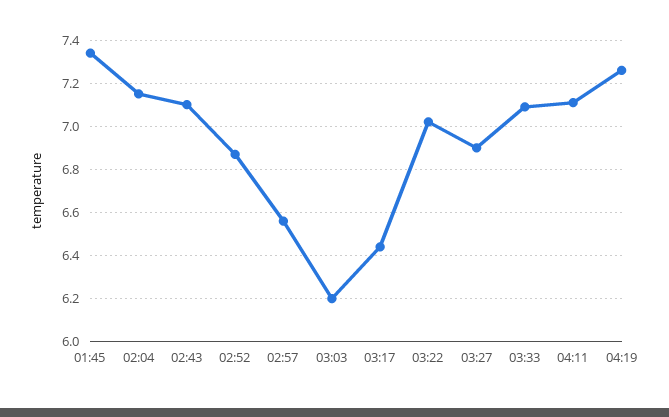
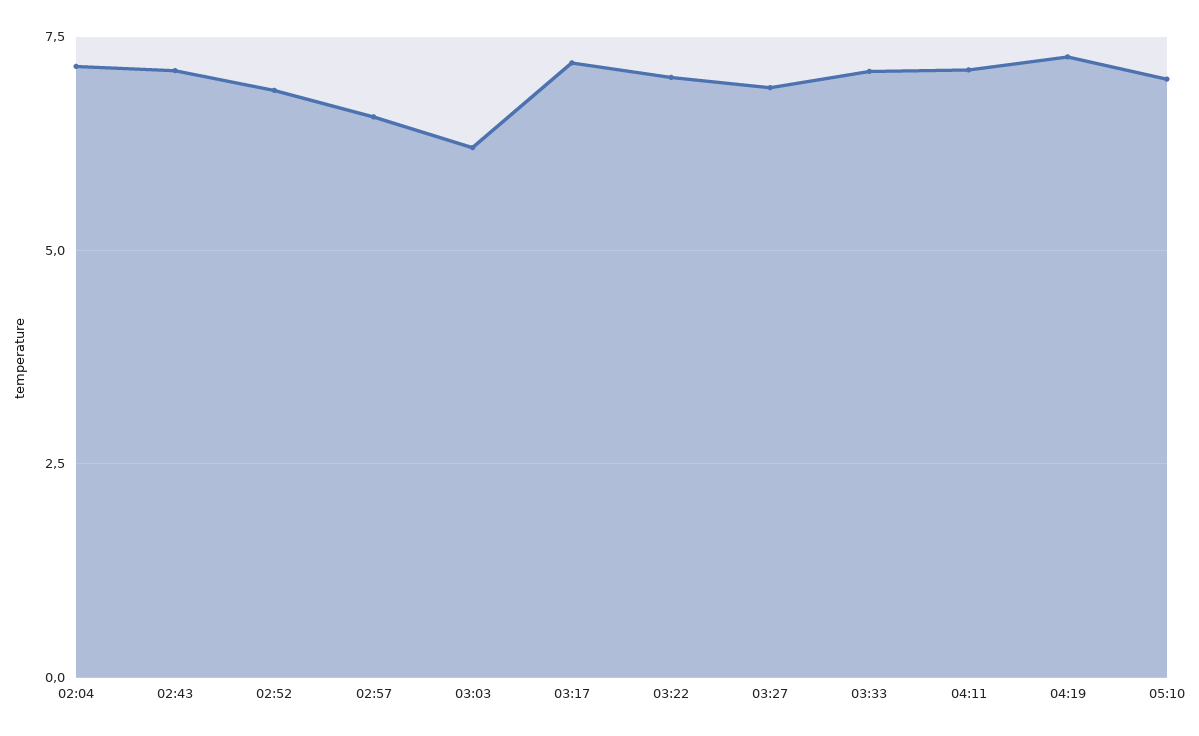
01:45: 7.35 -> none
03:17: 6.45 -> 7.25
05:10: none -> 7

